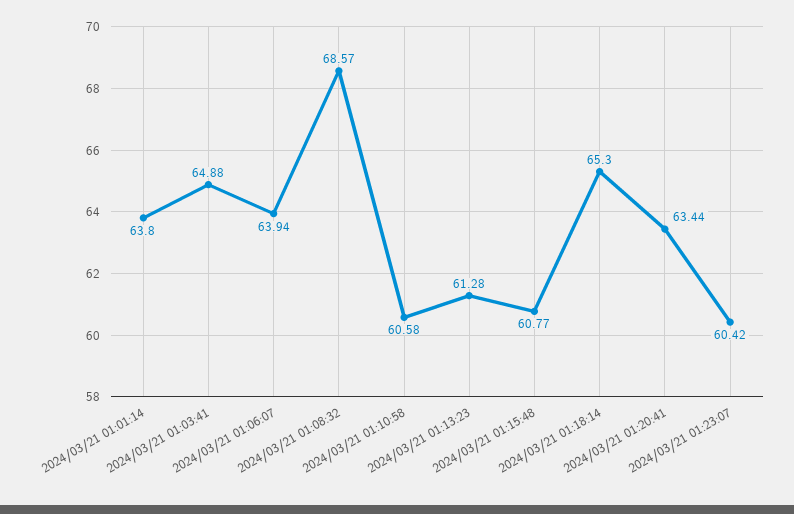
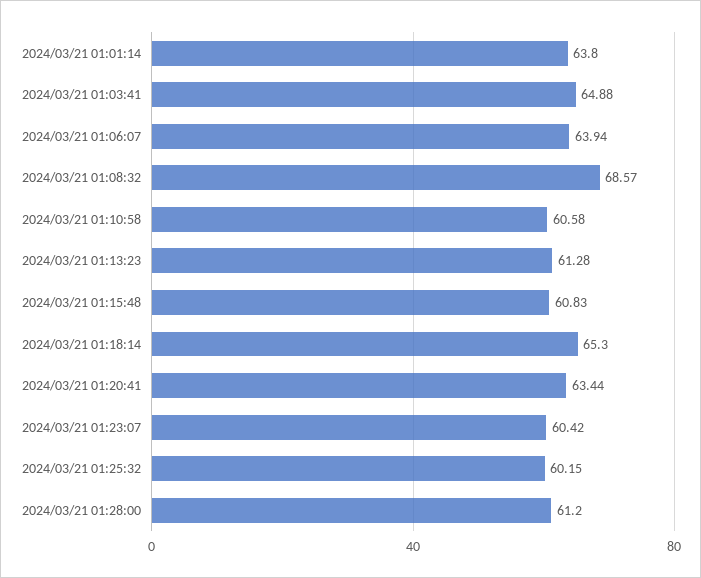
2024/03/21 01:15:48: 60.77 -> 60.83
2024/03/21 01:25:32: none -> 60.15
2024/03/21 01:28:00: none -> 61.2

